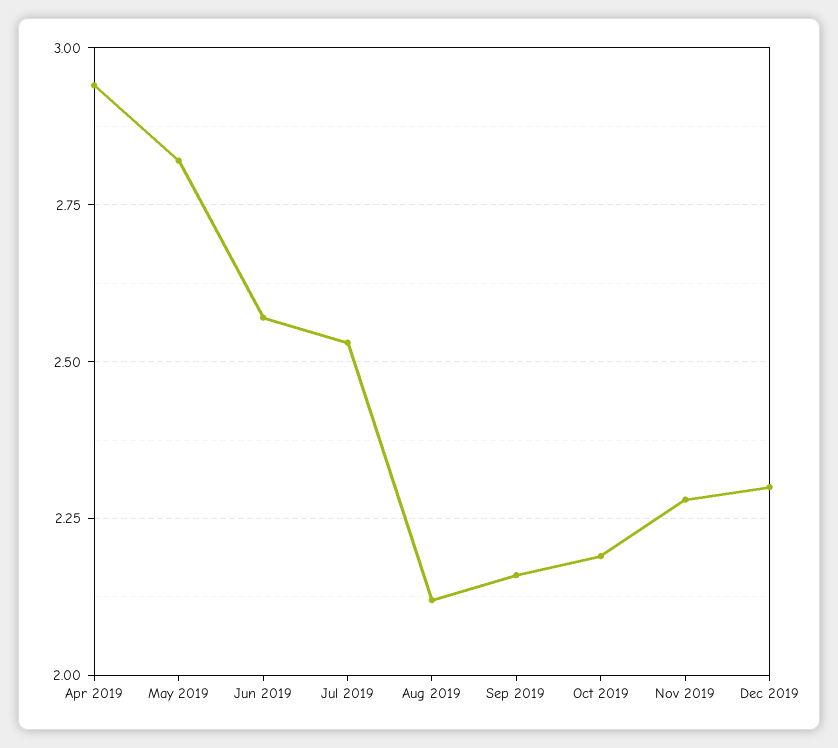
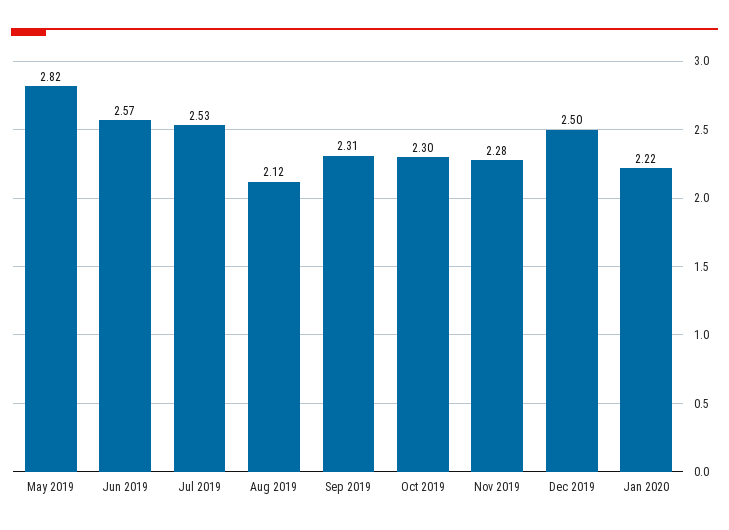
Apr 2019: 2.95 -> none
Sep 2019: 2.15 -> 2.31
Oct 2019: 2.2 -> 2.3
Dec 2019: 2.3 -> 2.5
Jan 2020: none -> 2.22

